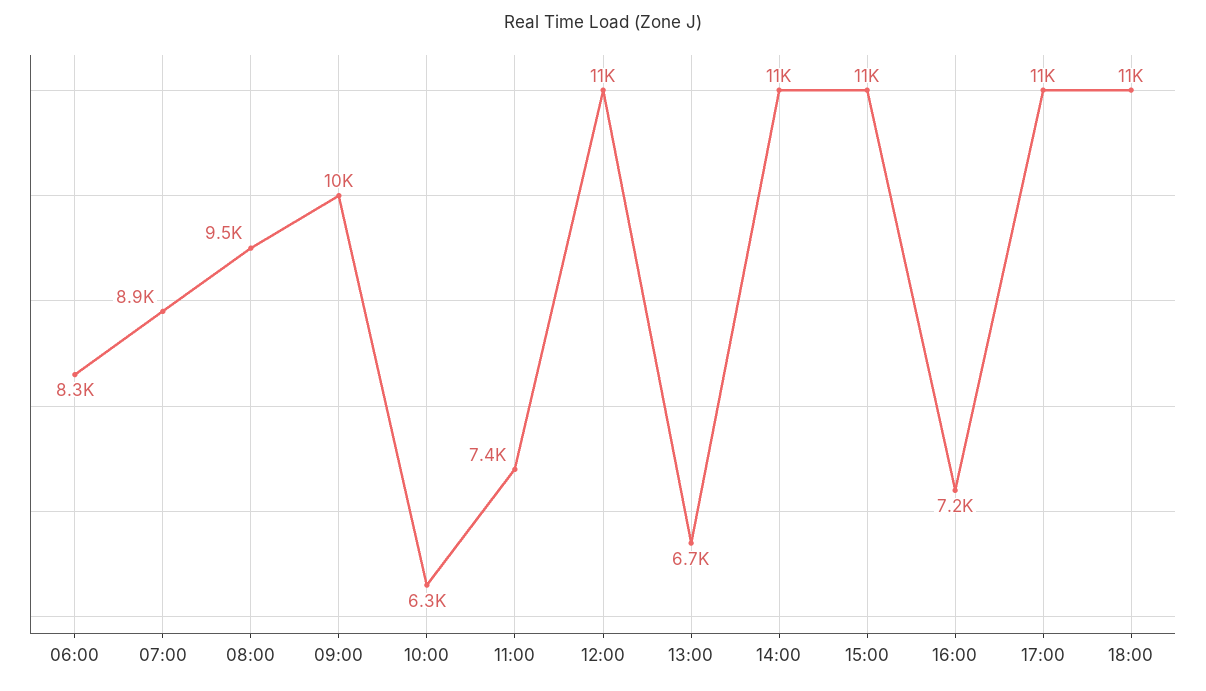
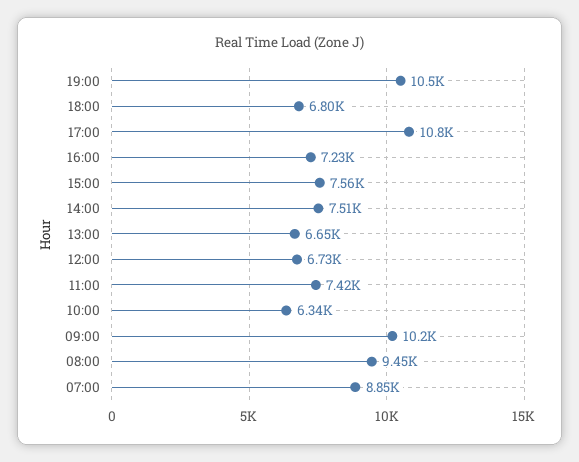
06:00: 8300 -> none
12:00: 11000 -> 6730
14:00: 11000 -> 7510
15:00: 11000 -> 7560
18:00: 11000 -> 6800
19:00: none -> 10500

